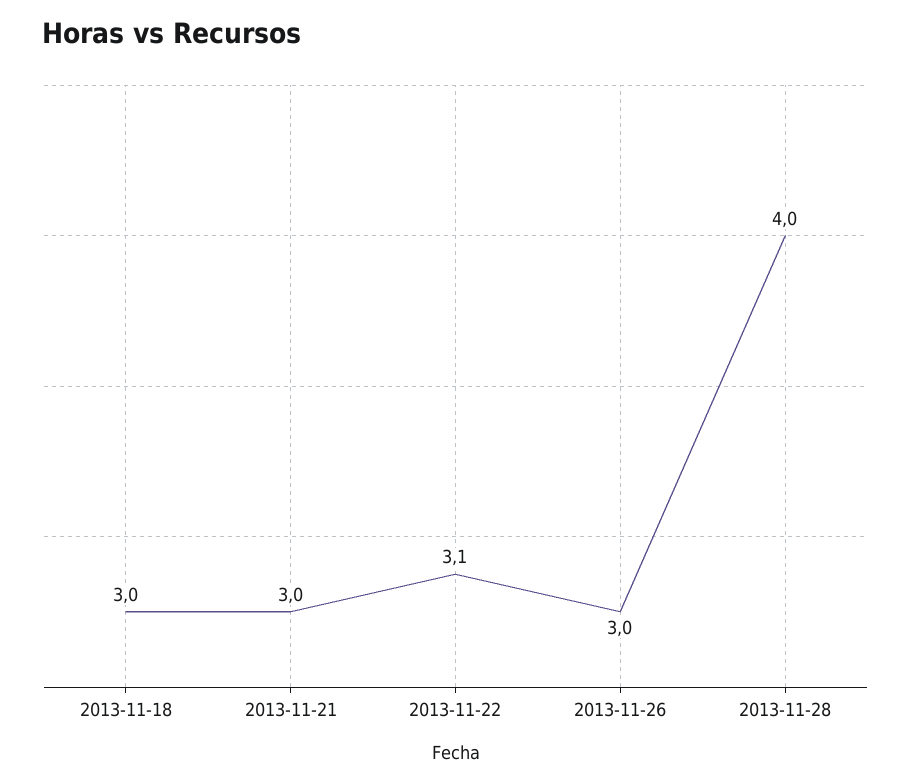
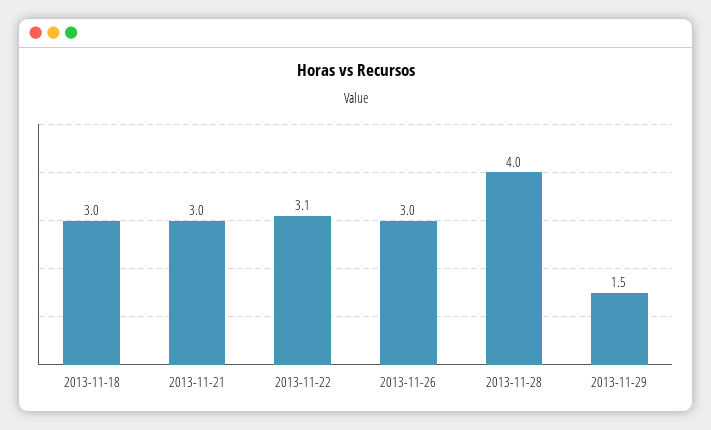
2013-11-29: none -> 1.5

